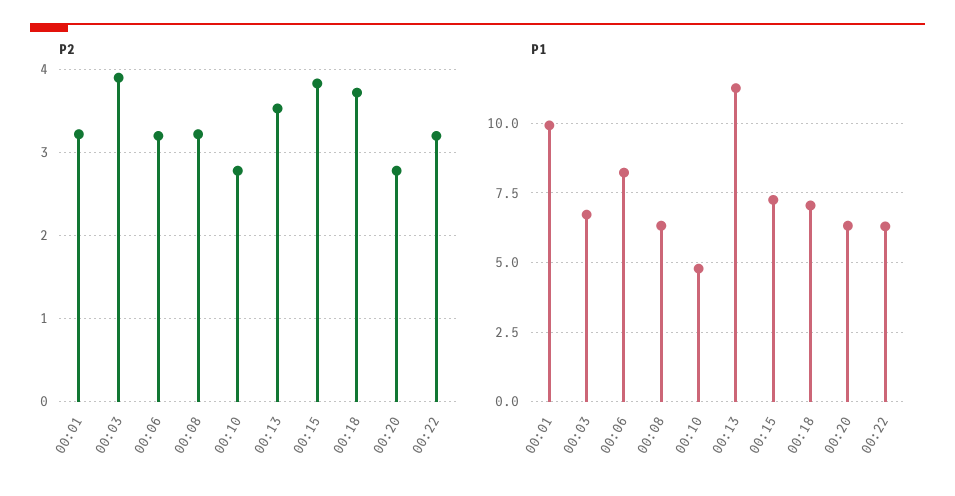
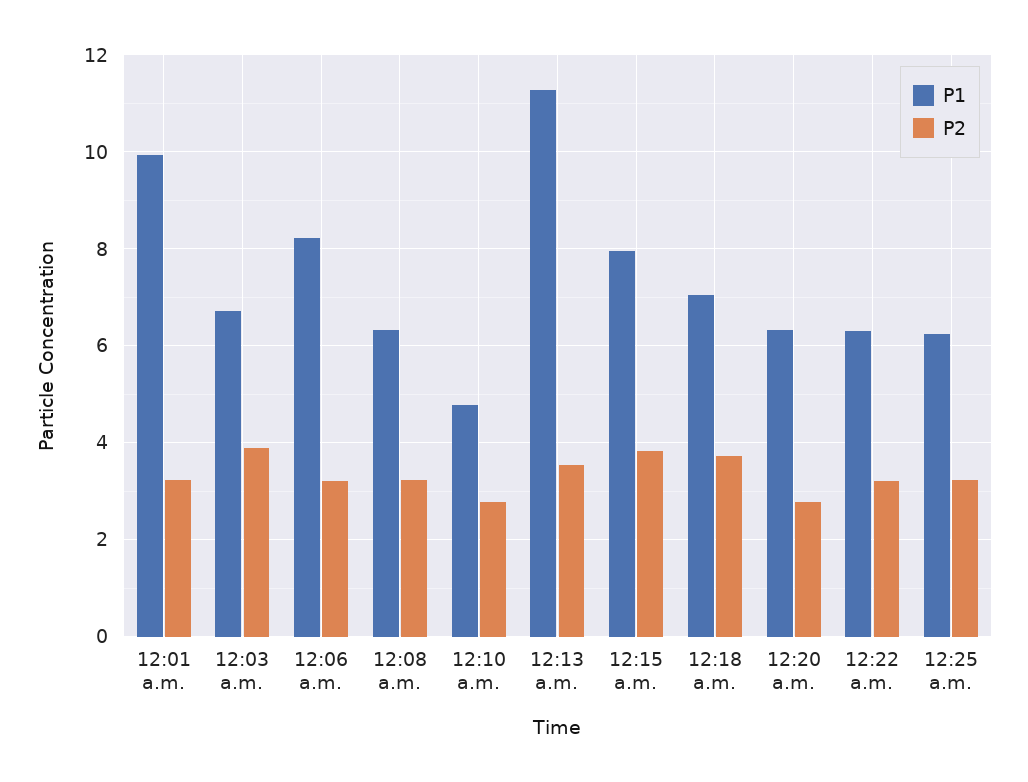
P1, 00:15: 7.25 -> 8
P1, 12:25 a.m.: none -> 6.2
P2, 12:25 a.m.: none -> 3.2

